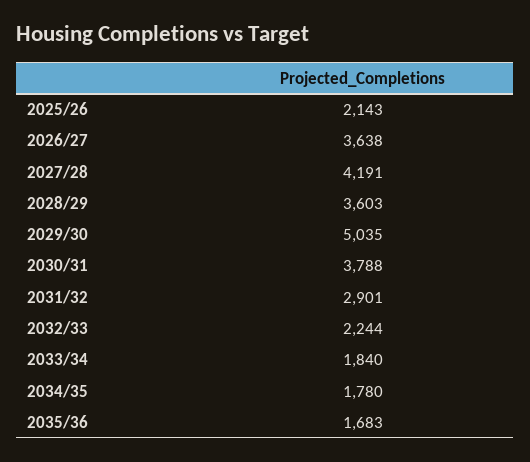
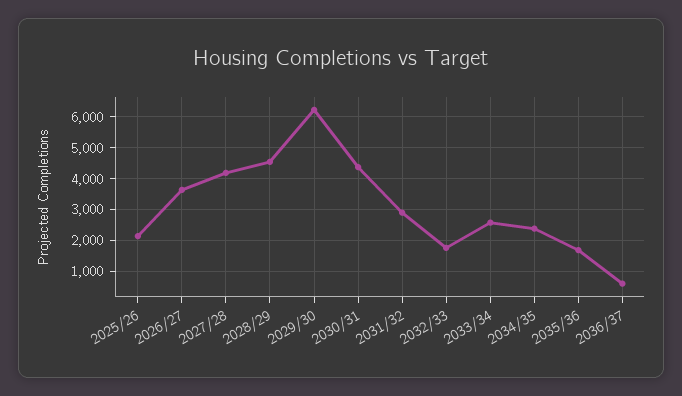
2028/29: 3603 -> 4600
2029/30: 5035 -> 6200
2030/31: 3788 -> 4400
2032/33: 2244 -> 1800
2033/34: 1840 -> 2600
2034/35: 1780 -> 2400
2036/37: none -> 600

